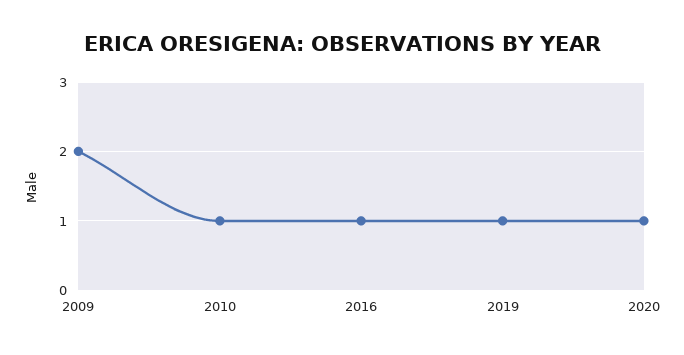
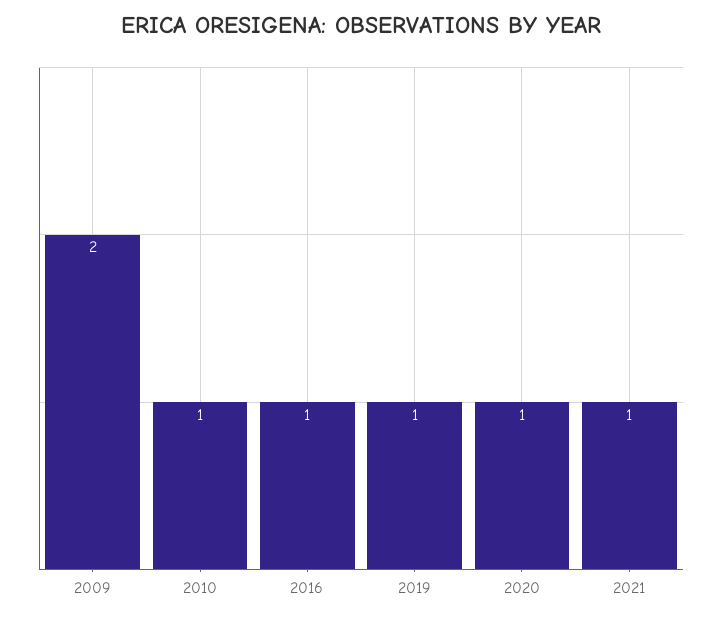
2021: none -> 1

